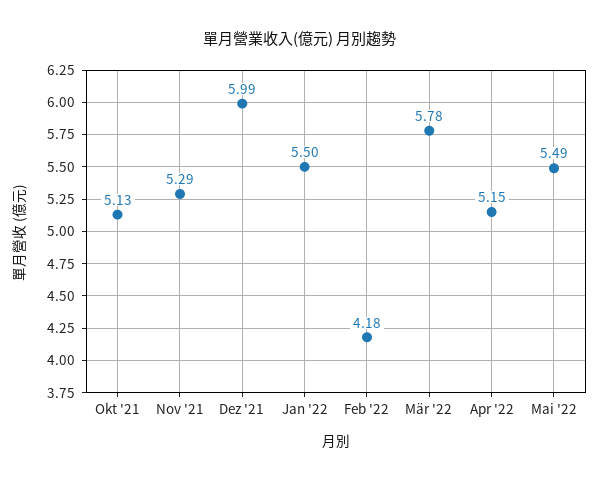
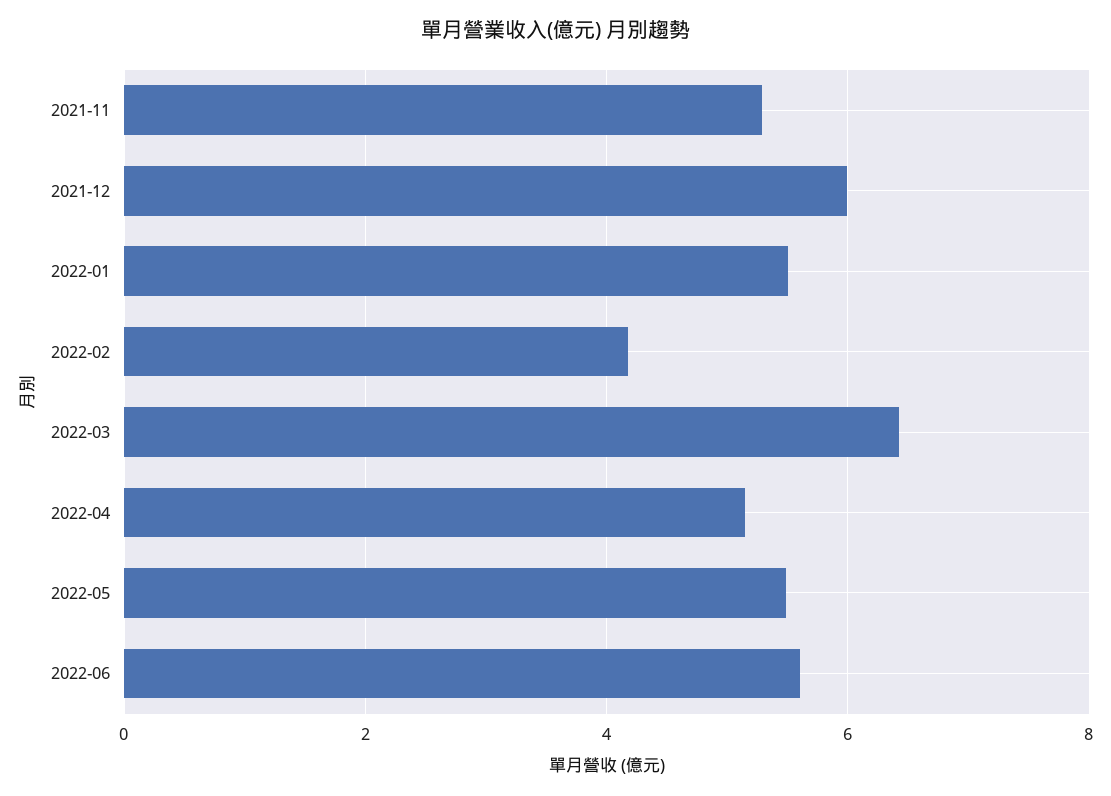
Okt '21: 5.13 -> none
Mär '22: 5.78 -> 6.4
2022-06: none -> 5.6

